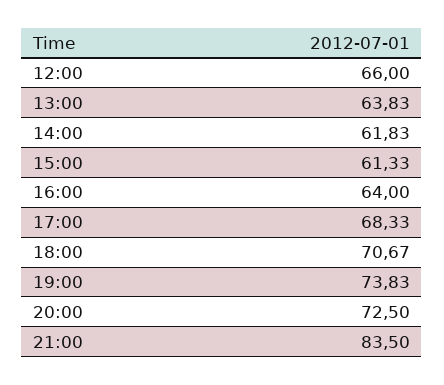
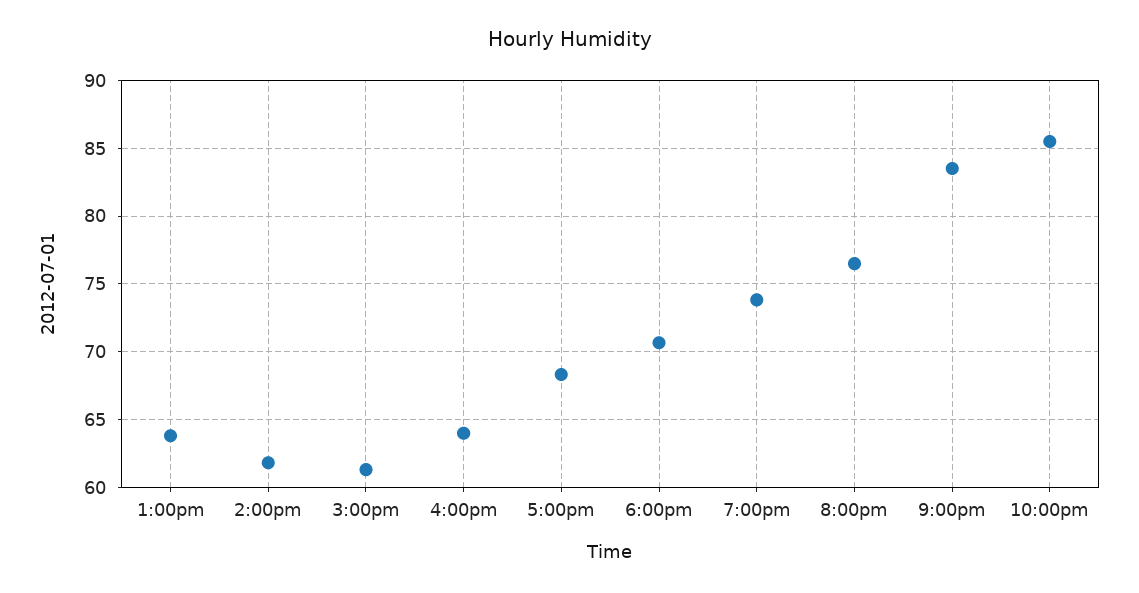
12:00: 66 -> none
20:00: 72.5 -> 76.5
10:00pm: none -> 85.5

